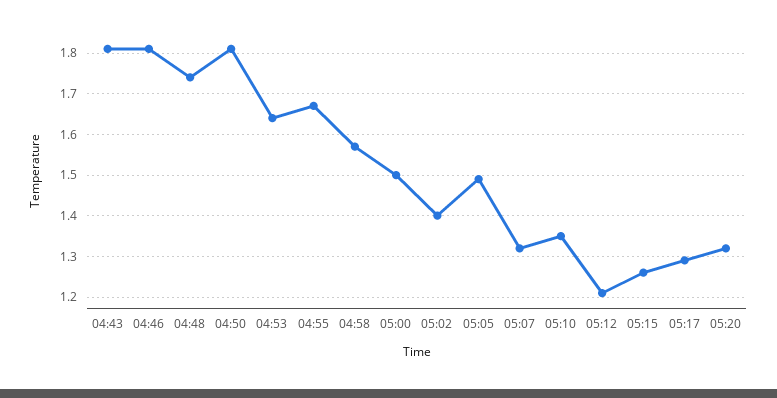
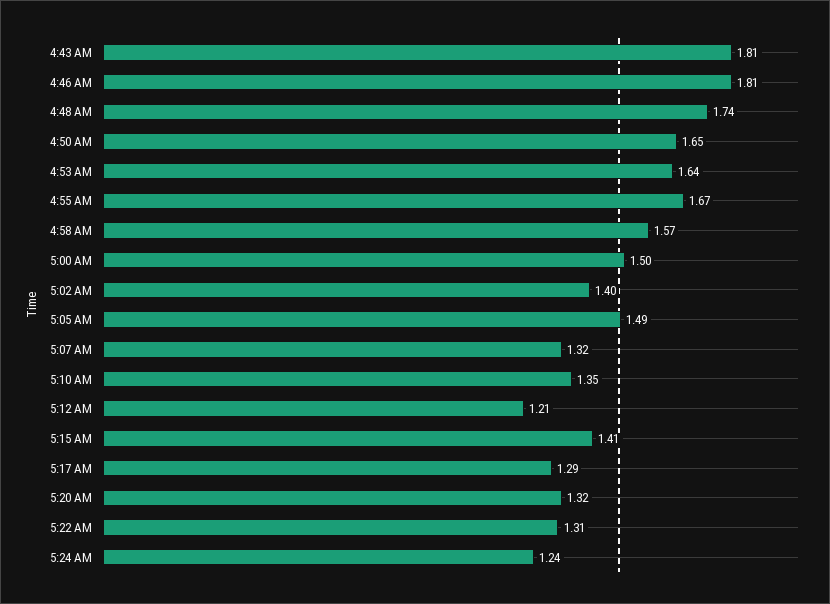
04:50: 1.8 -> 1.65
05:15: 1.25 -> 1.41
5:22 AM: none -> 1.31
5:24 AM: none -> 1.24

